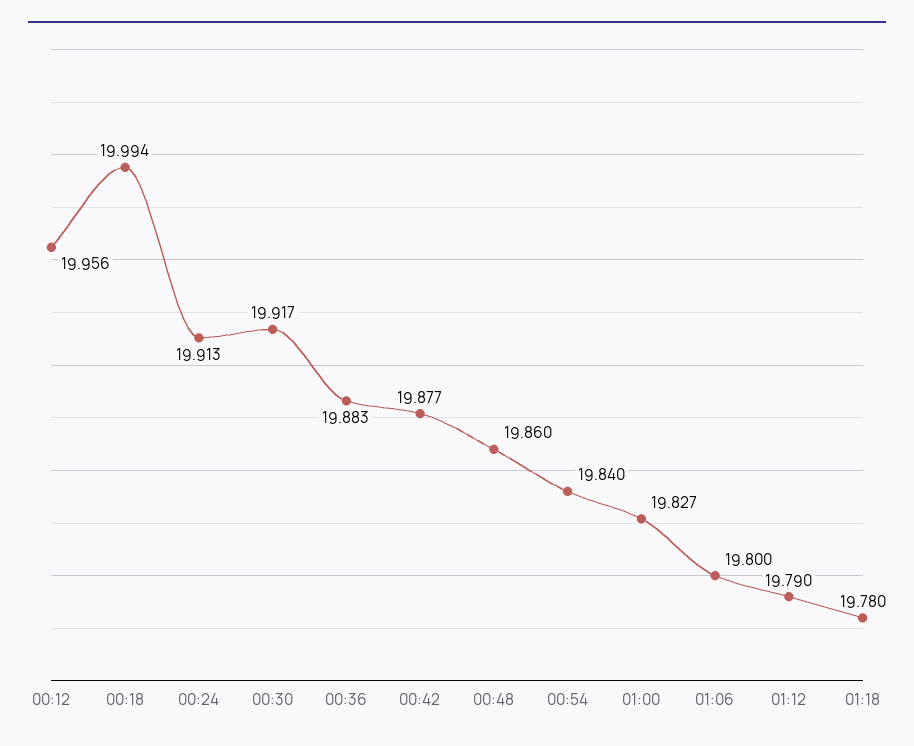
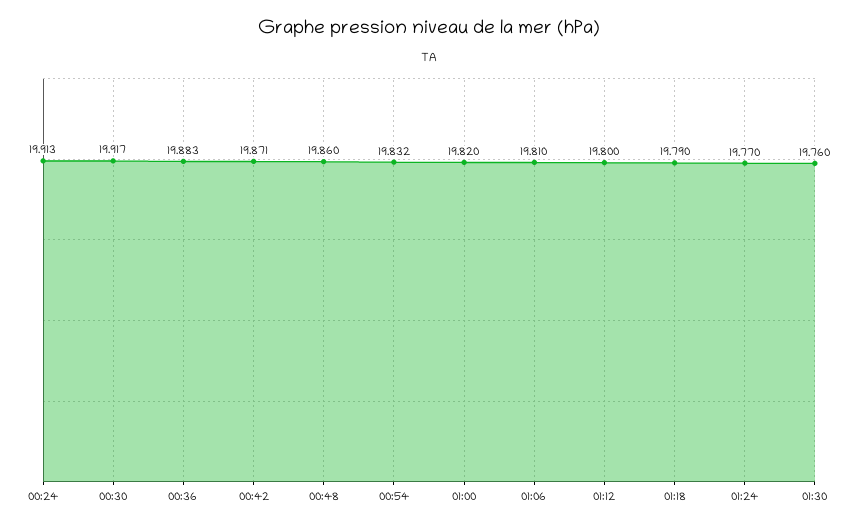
00:12: 19.956 -> none
00:18: 19.994 -> none
00:42: 19.877 -> 19.871
00:54: 19.84 -> 19.832
01:00: 19.827 -> 19.82
01:06: 19.8 -> 19.81
01:12: 19.79 -> 19.8
01:18: 19.78 -> 19.79
01:24: none -> 19.77
01:30: none -> 19.76

